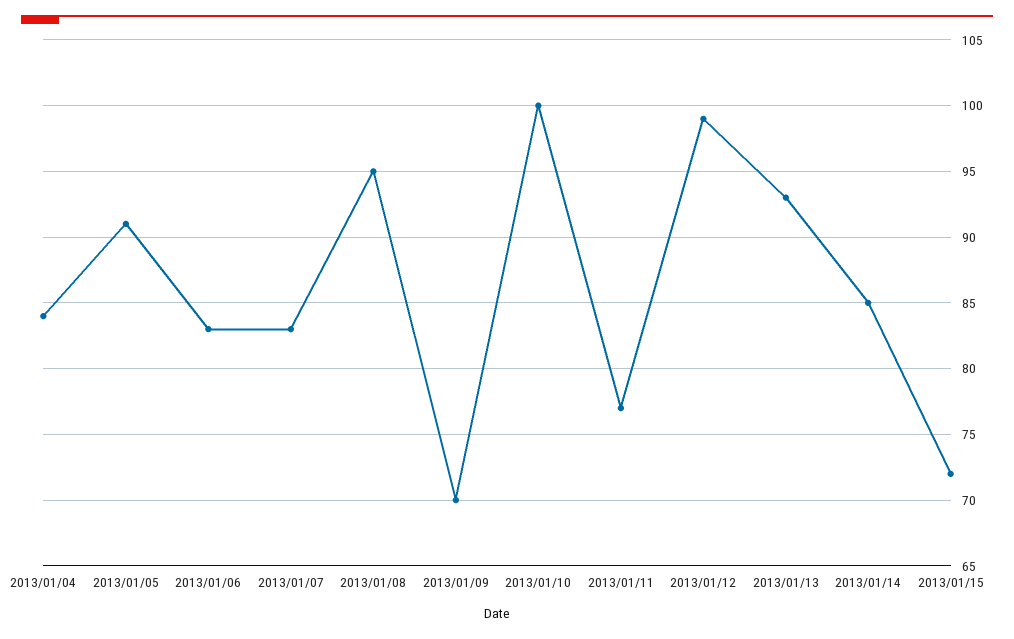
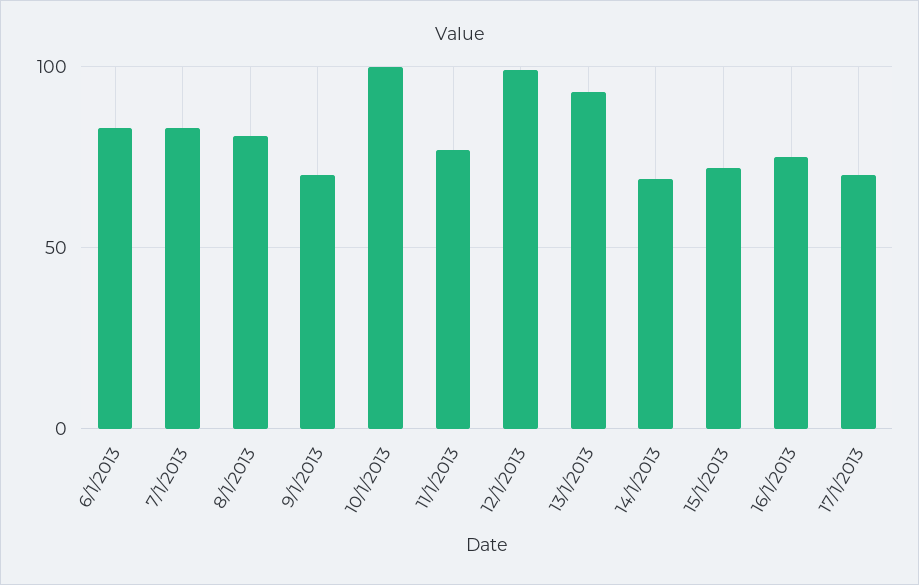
2013/01/04: 84 -> none
2013/01/05: 91 -> none
2013/01/08: 95 -> 80
2013/01/14: 85 -> 70
16/1/2013: none -> 75
17/1/2013: none -> 70

